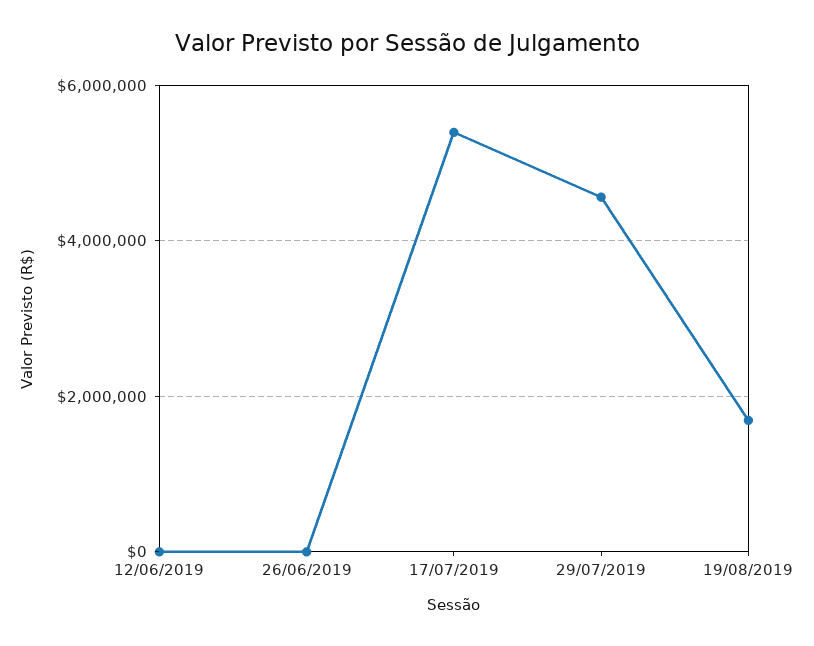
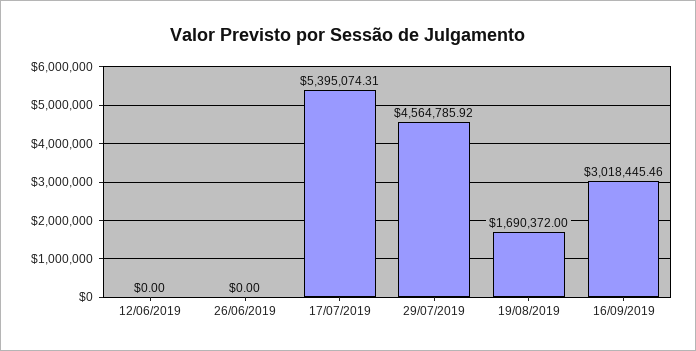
16/09/2019: none -> 3018445.46

